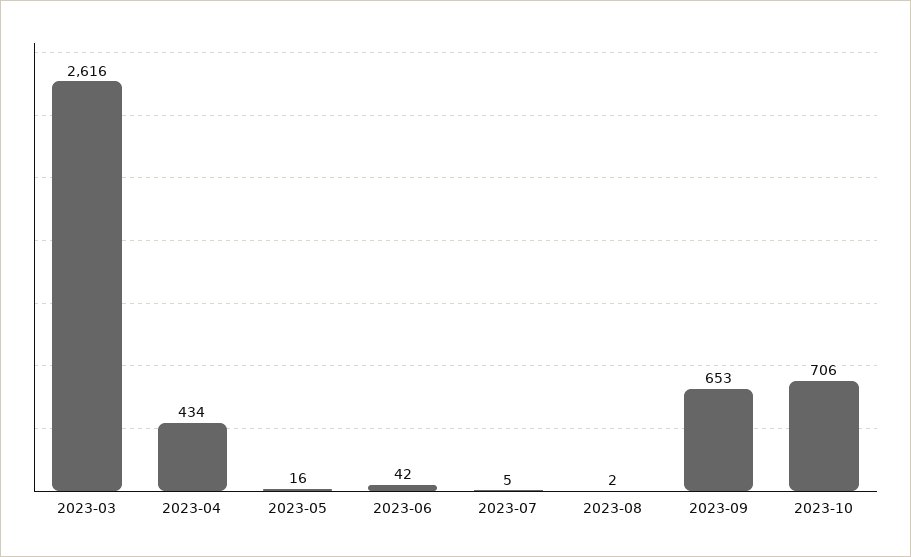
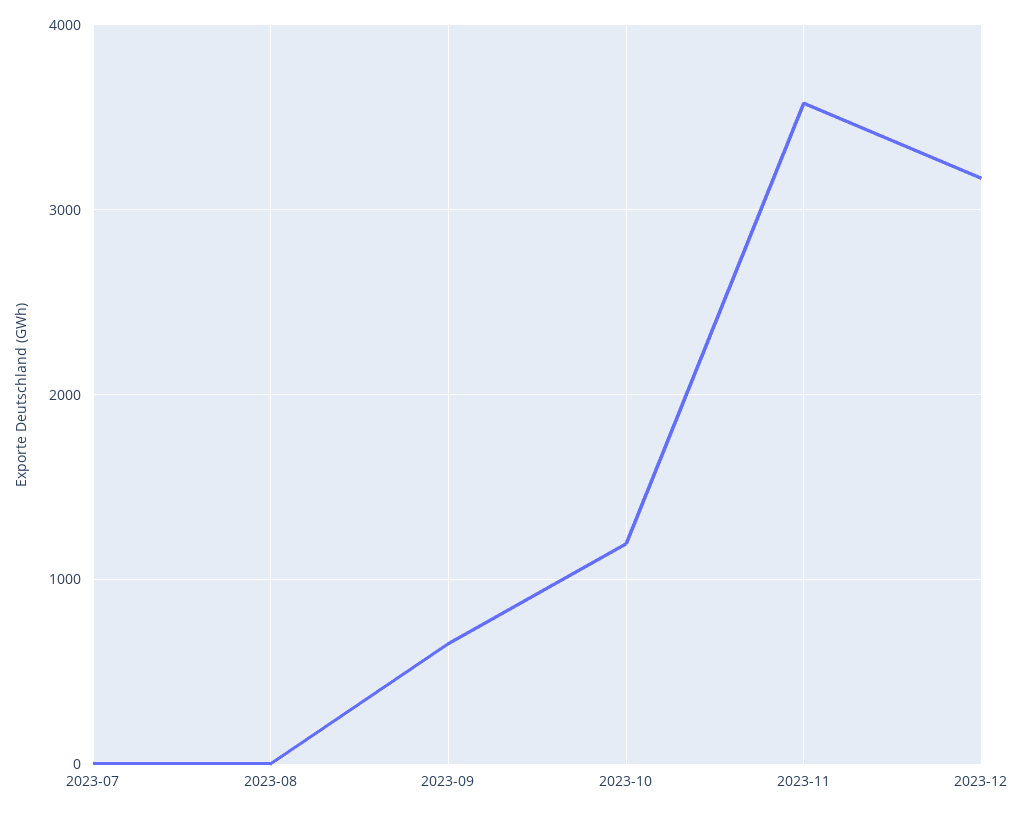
2023-03: 2616 -> none
2023-04: 434 -> none
2023-05: 16 -> none
2023-06: 42 -> none
2023-10: 706 -> 1200
2023-11: none -> 3600
2023-12: none -> 3200

